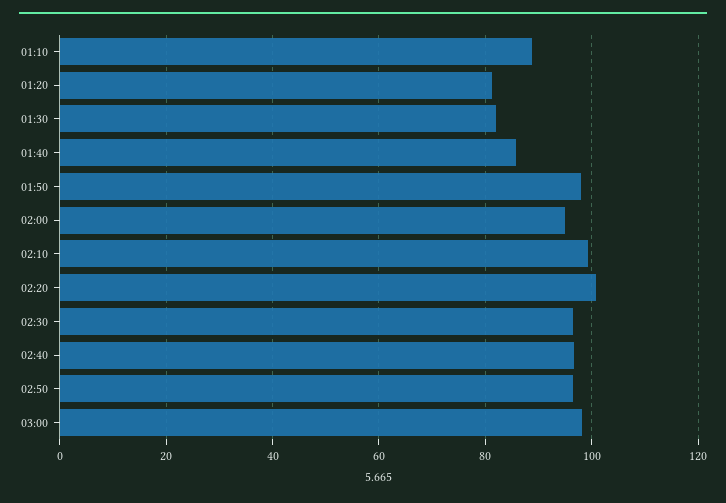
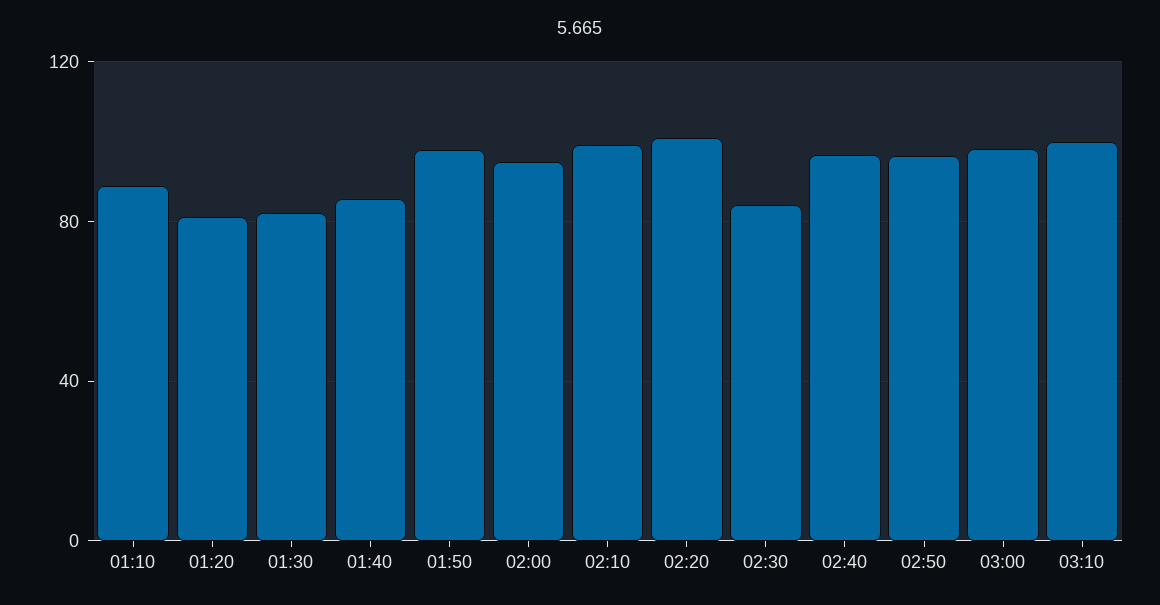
02:30: 96 -> 85
03:10: none -> 100

